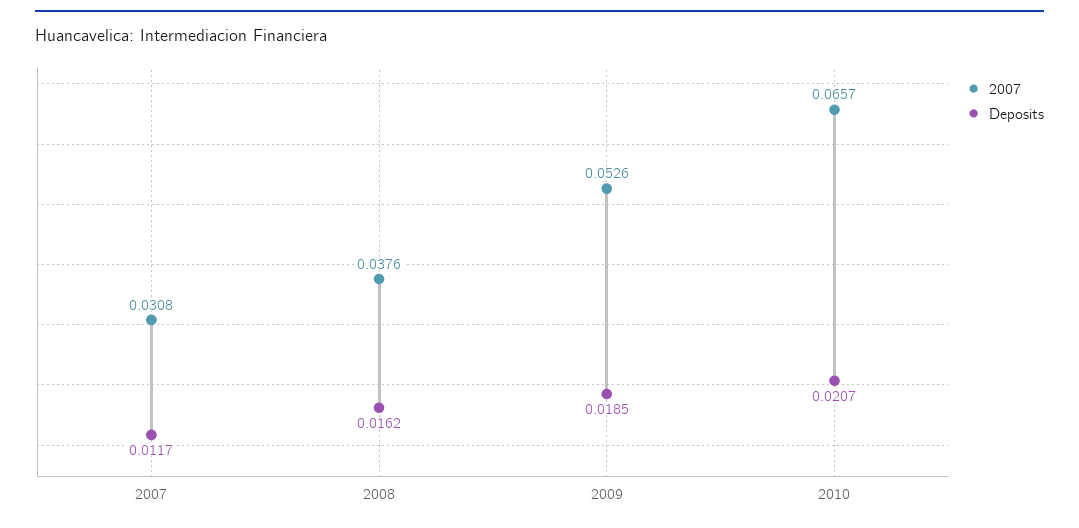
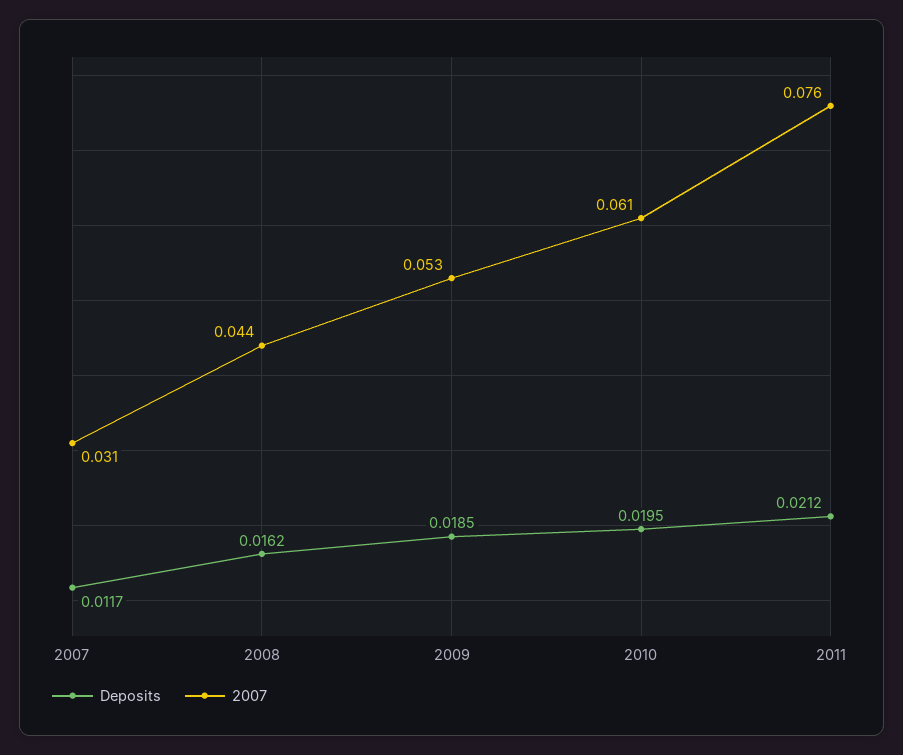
2007, 2008: 0.0376 -> 0.044
2007, 2010: 0.0657 -> 0.061
Deposits, 2010: 0.0207 -> 0.0195
Deposits, 2011: none -> 0.0212
2007, 2011: none -> 0.076

